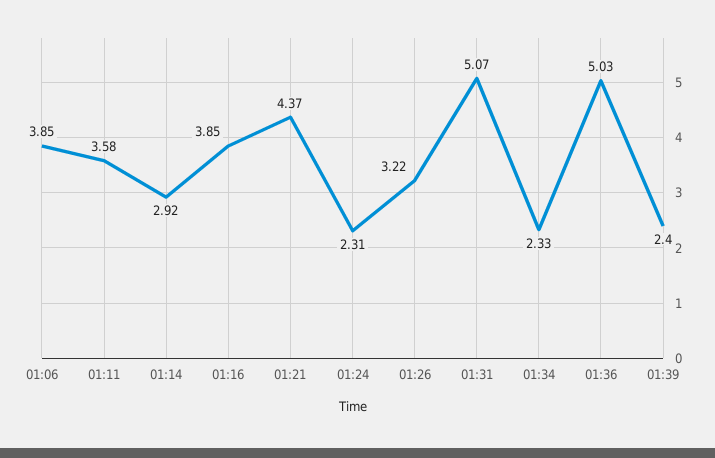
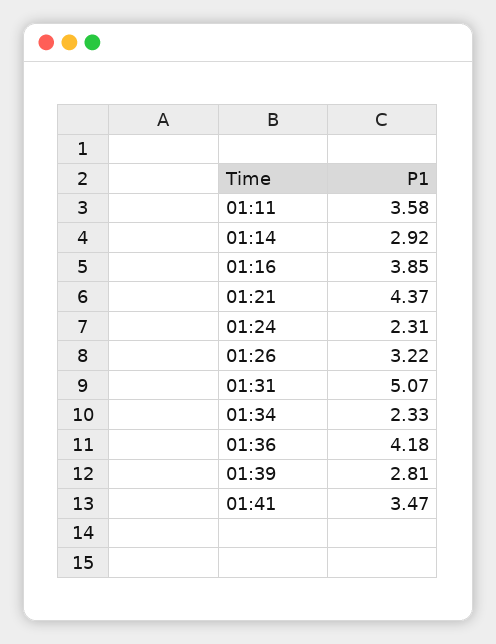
01:06: 3.85 -> none
01:36: 5.03 -> 4.18
01:39: 2.4 -> 2.81
01:41: none -> 3.47

